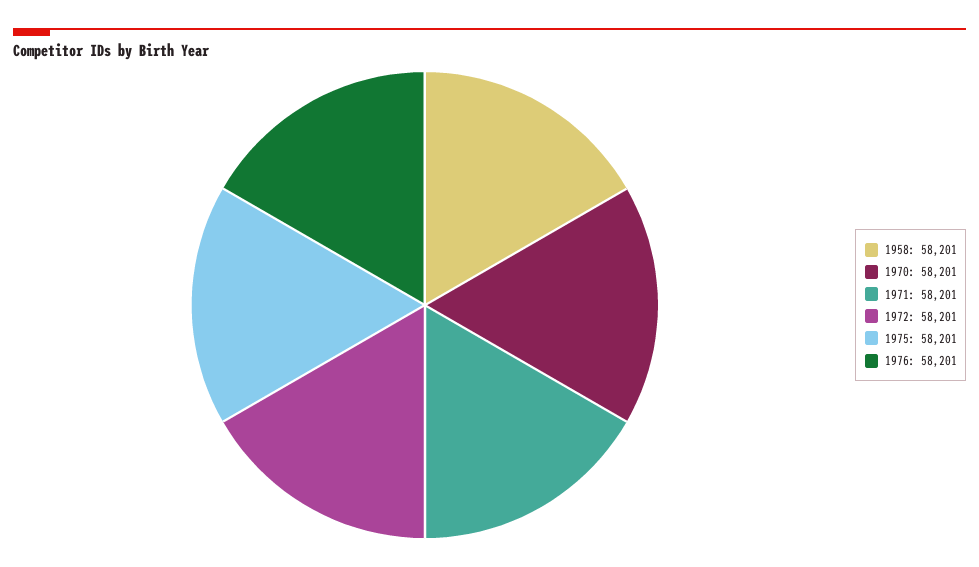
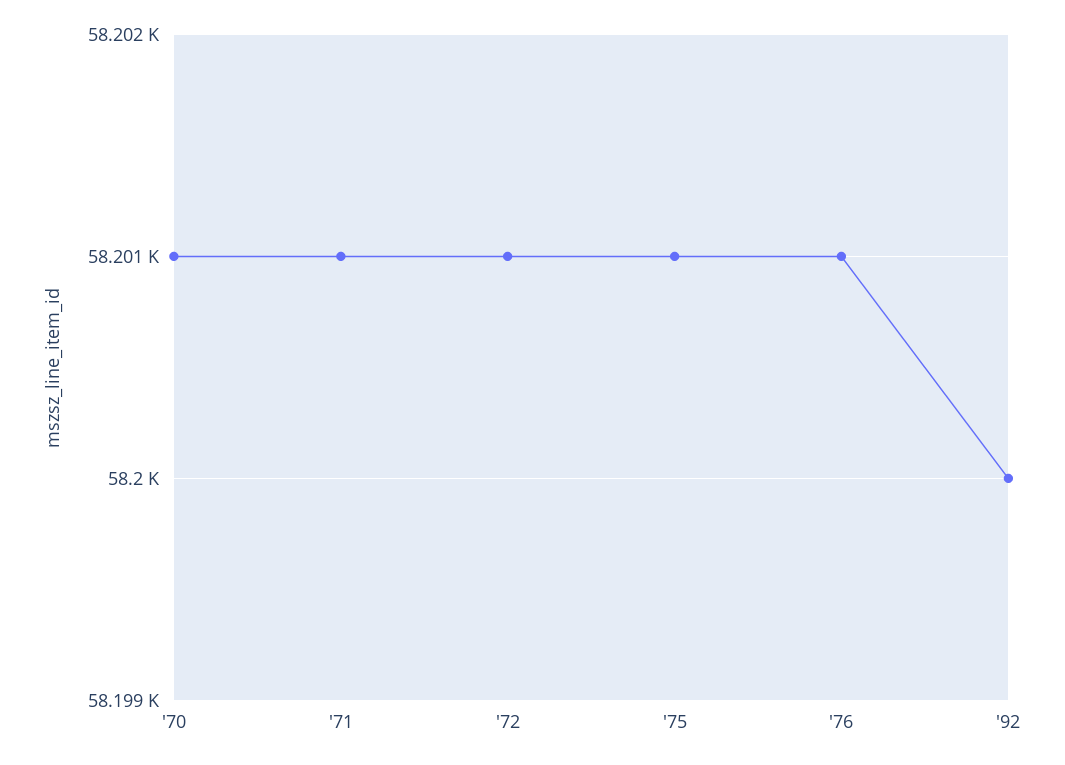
1958: 58201 -> none
'92: none -> 58200

